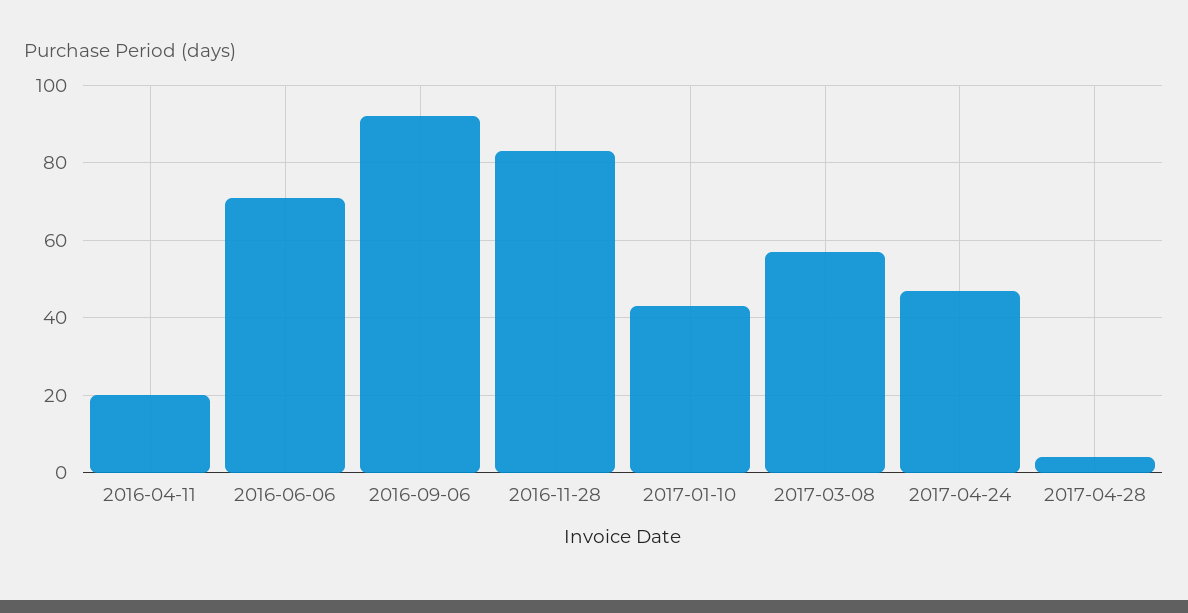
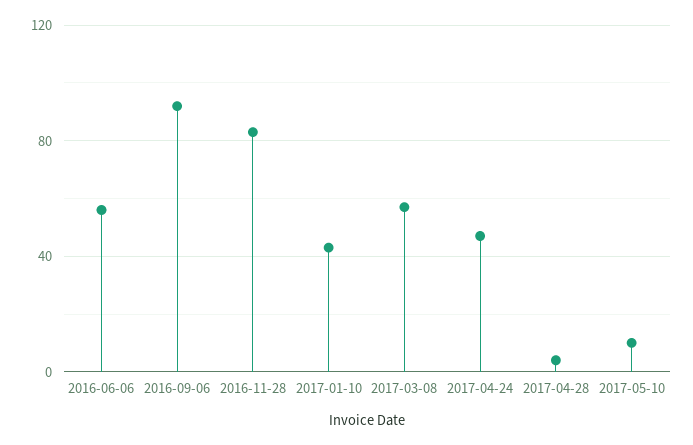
2016-04-11: 20 -> none
2016-06-06: 70 -> 55
2017-05-10: none -> 10

